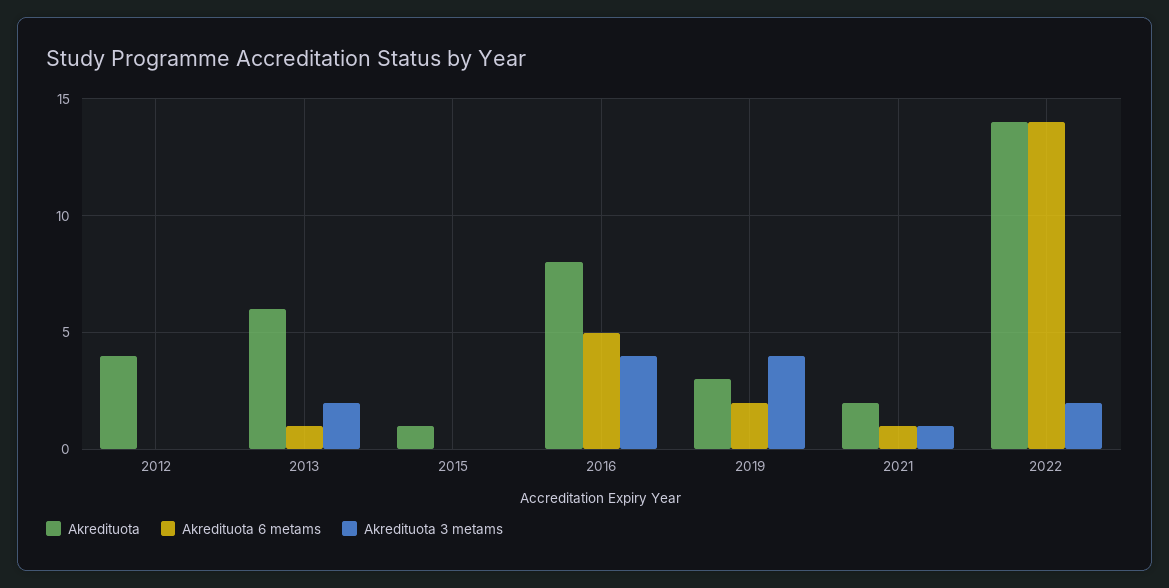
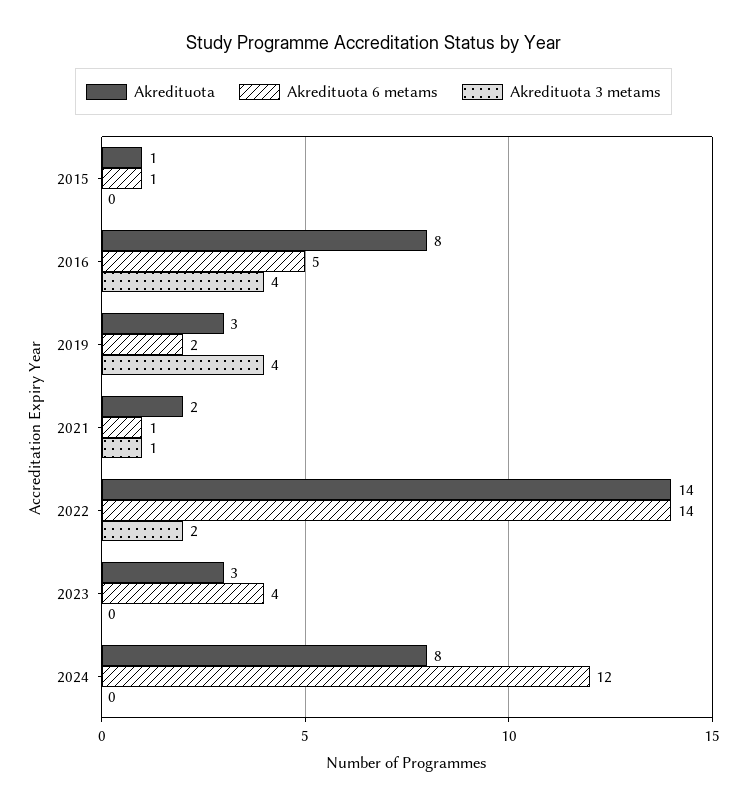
Akredituota, 2012: 4 -> none
Akredituota 6 metams, 2012: 0 -> none
Akredituota 3 metams, 2012: 0 -> none
Akredituota, 2013: 6 -> none
Akredituota 6 metams, 2013: 1 -> none
Akredituota 3 metams, 2013: 2 -> none
Akredituota 6 metams, 2015: 0 -> 1
Akredituota, 2023: none -> 3
Akredituota 6 metams, 2023: none -> 4
Akredituota 3 metams, 2023: none -> 0
Akredituota, 2024: none -> 8
Akredituota 6 metams, 2024: none -> 12
Akredituota 3 metams, 2024: none -> 0

